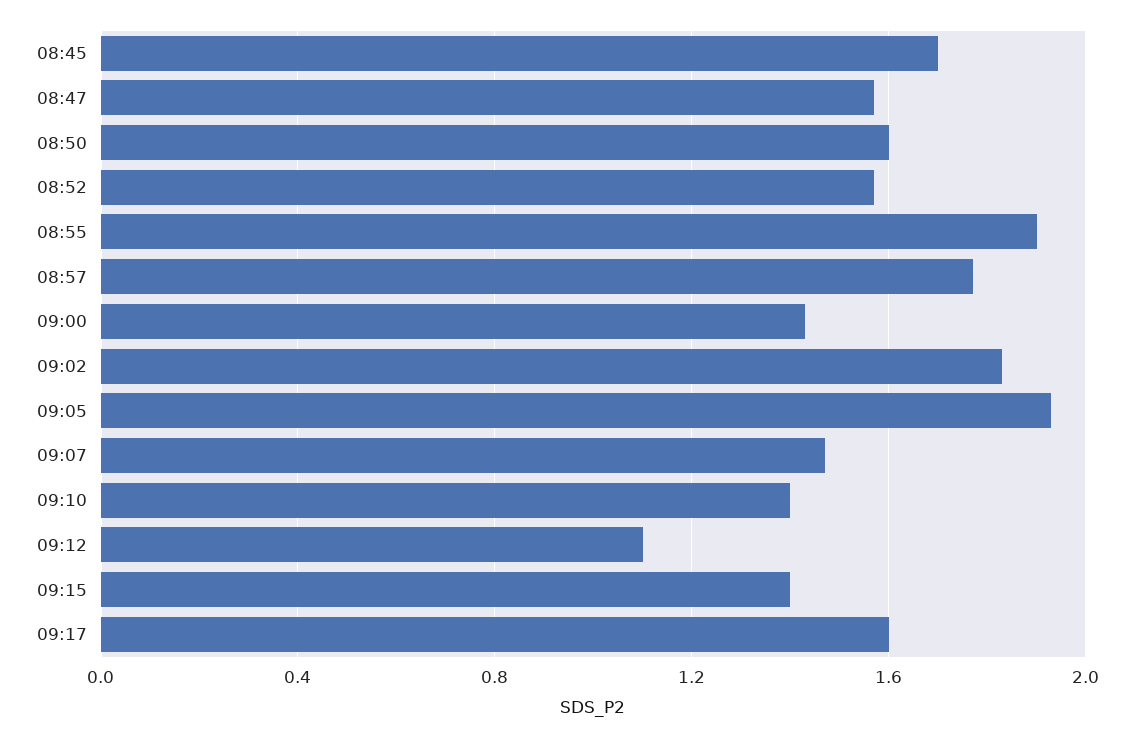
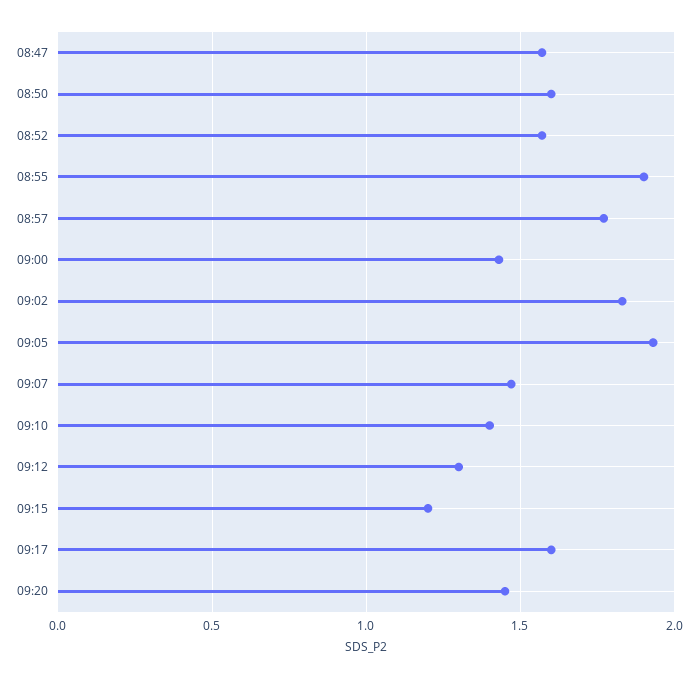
08:45: 1.7 -> none
09:12: 1.1 -> 1.3
09:15: 1.4 -> 1.2
09:20: none -> 1.45

